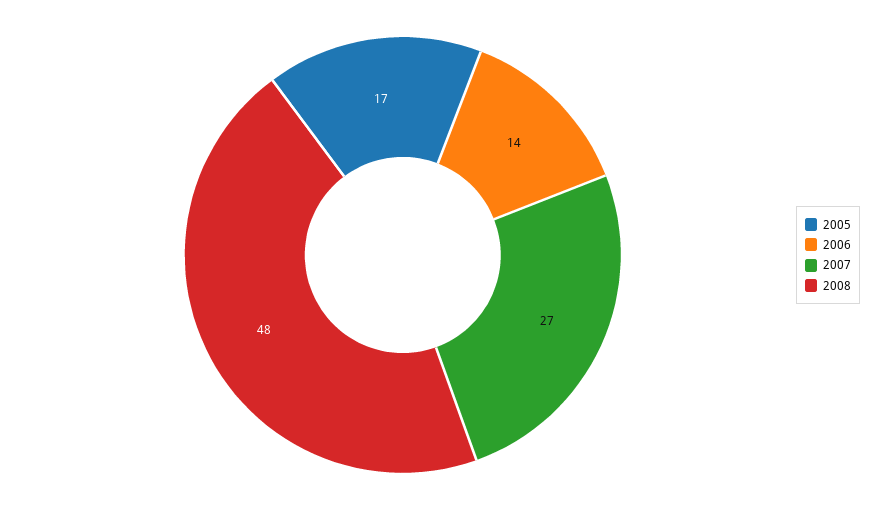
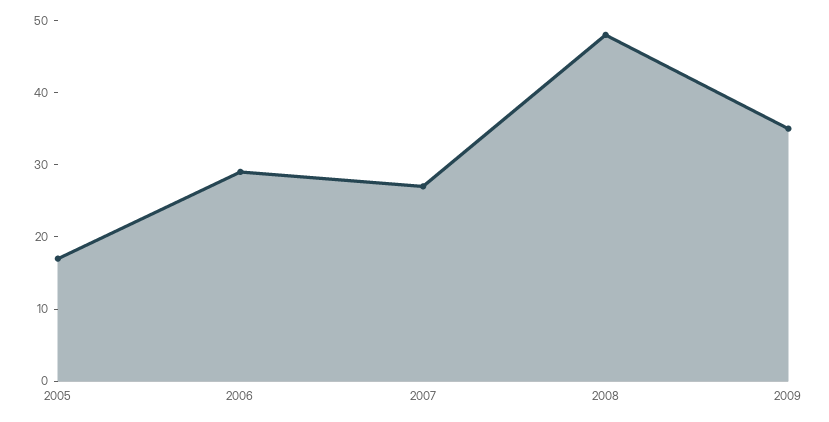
2006: 14 -> 30
2009: none -> 35

